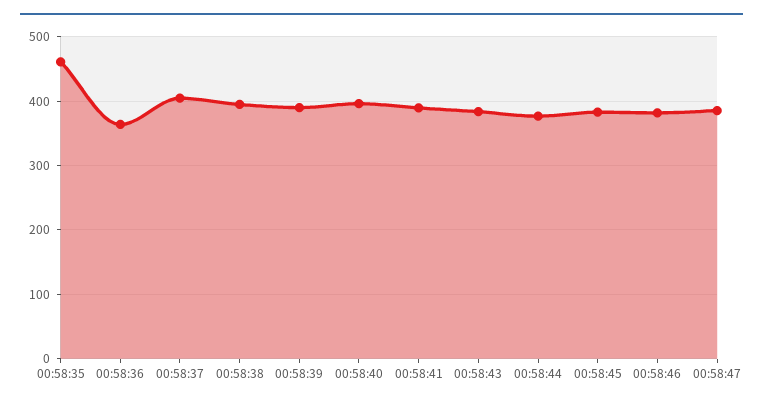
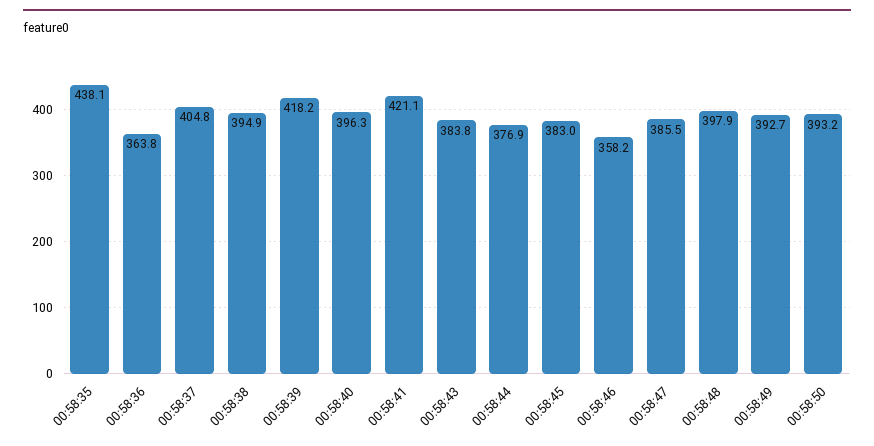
00:58:35: 460 -> 438.1
00:58:39: 390 -> 418.2
00:58:41: 390 -> 421.1
00:58:46: 380 -> 358.2
00:58:48: none -> 397.9
00:58:49: none -> 392.7
00:58:50: none -> 393.2

